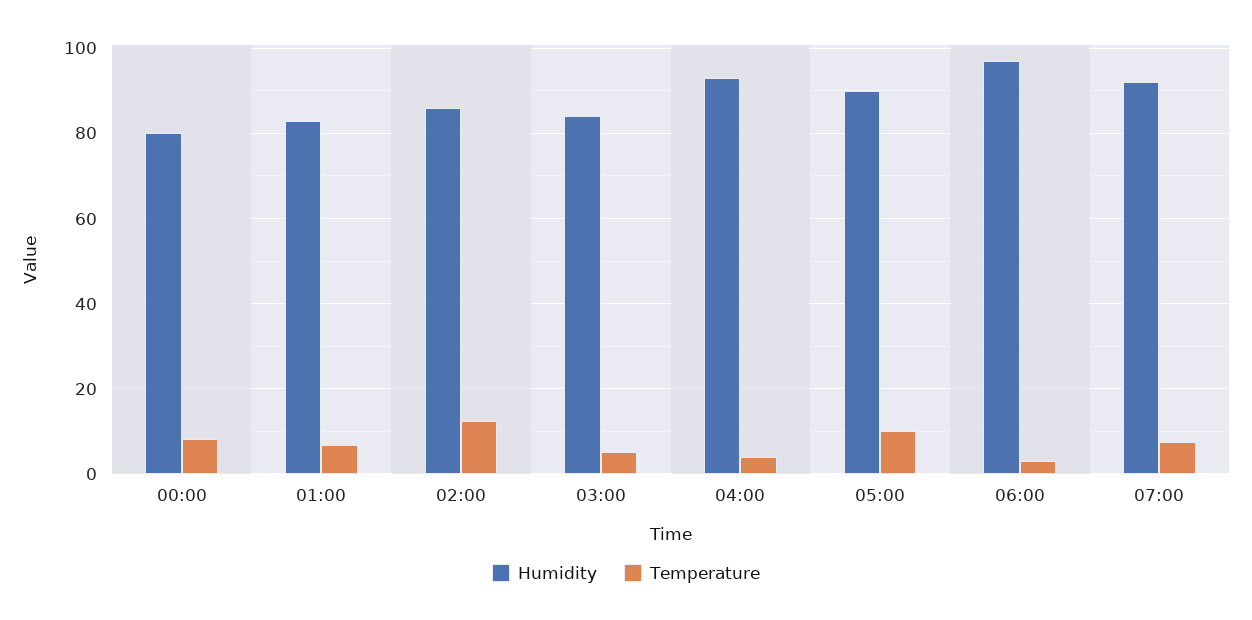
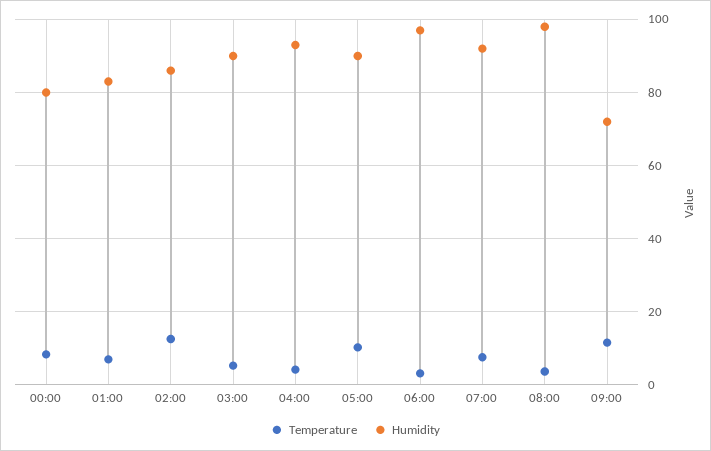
Humidity, 03:00: 84 -> 90
Temperature, 08:00: none -> 4
Humidity, 08:00: none -> 98
Temperature, 09:00: none -> 12
Humidity, 09:00: none -> 72

